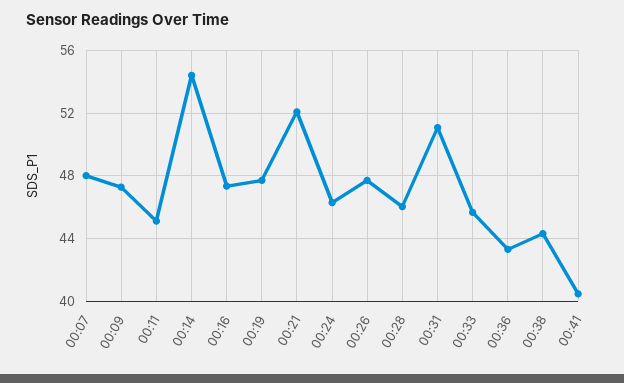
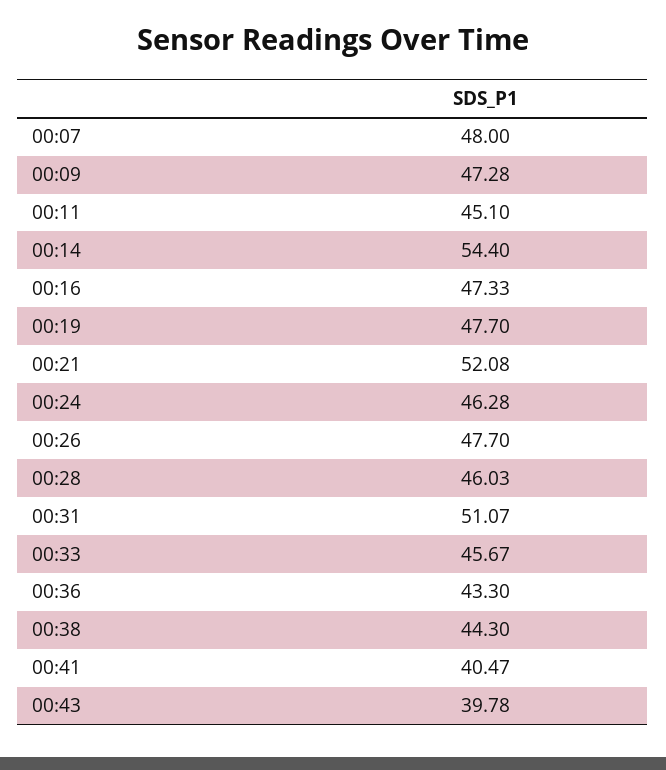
00:43: none -> 39.78

